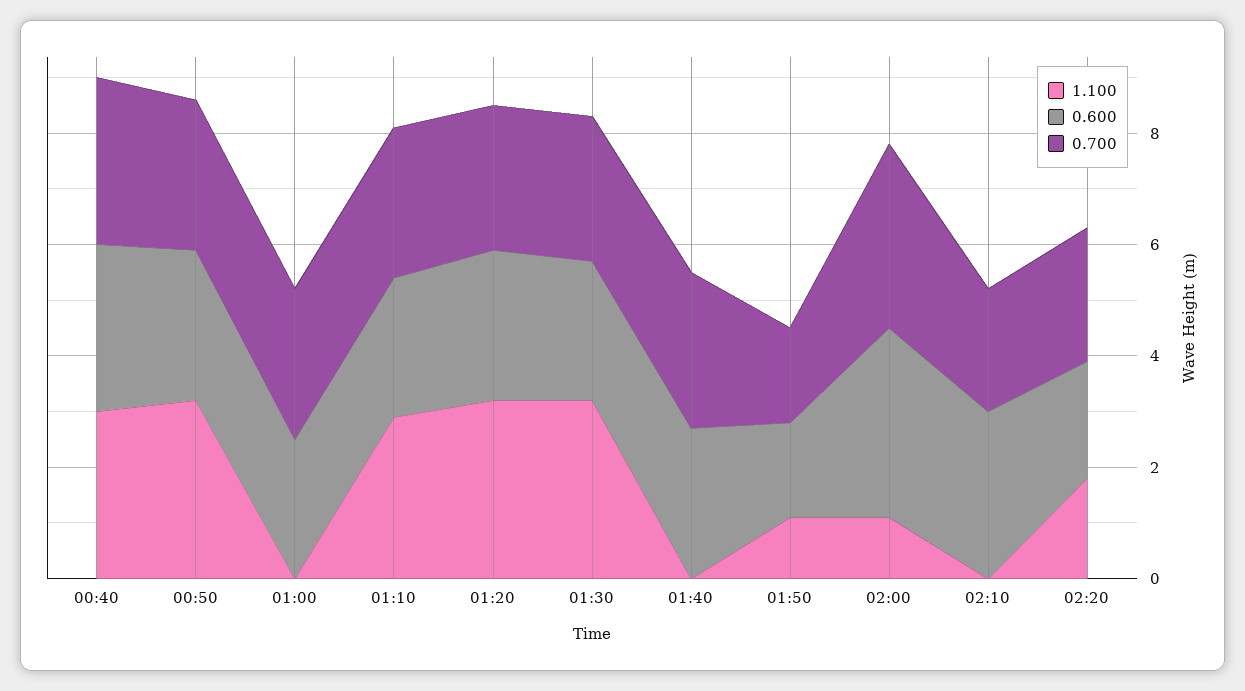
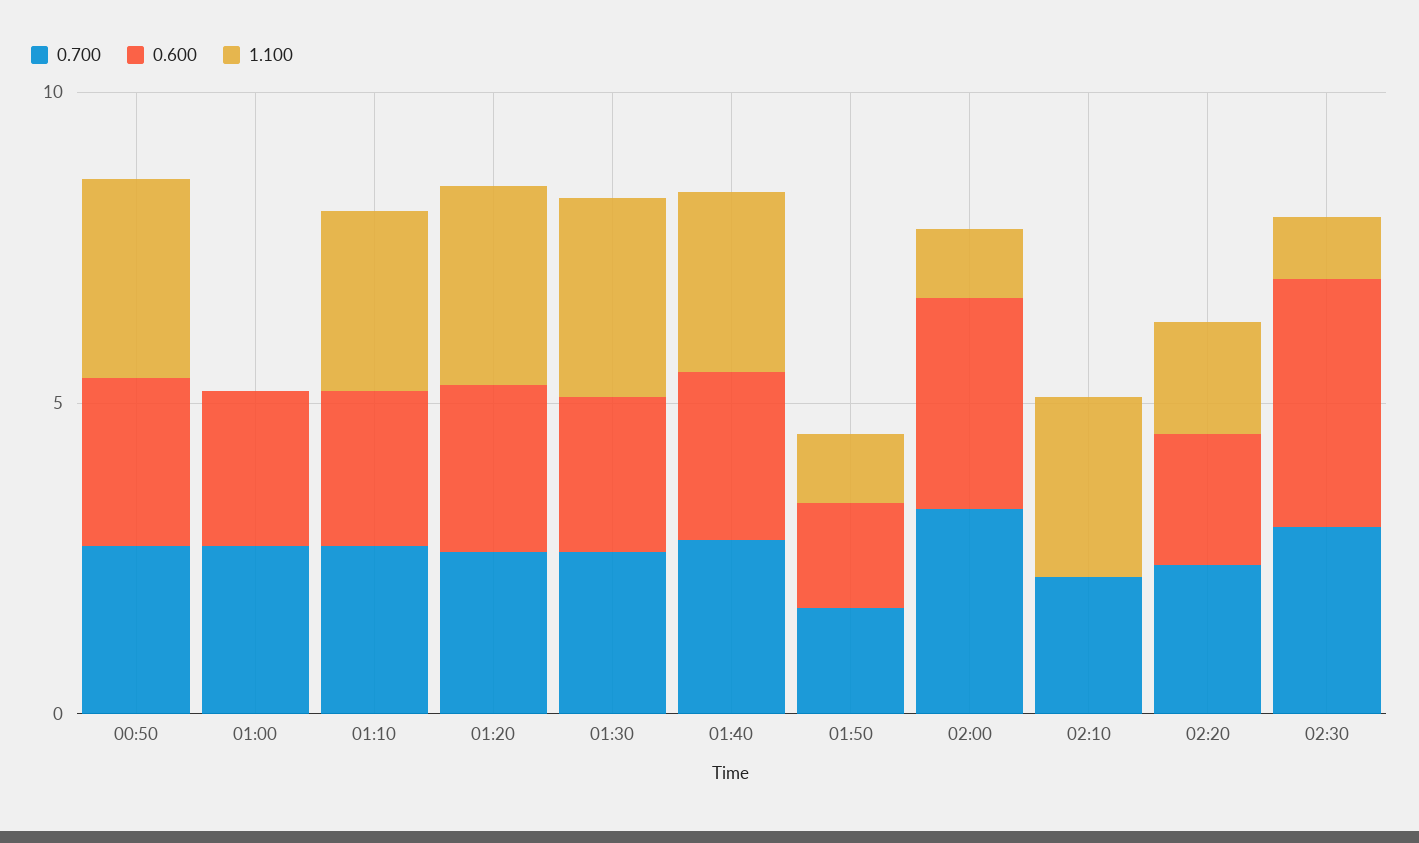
1.100, 00:40: 3 -> none
0.600, 00:40: 3 -> none
0.700, 00:40: 3 -> none
1.100, 01:40: 0 -> 3
1.100, 02:10: 0 -> 3
0.600, 02:10: 3 -> 0
0.700, 02:30: none -> 3
0.600, 02:30: none -> 4
1.100, 02:30: none -> 1

